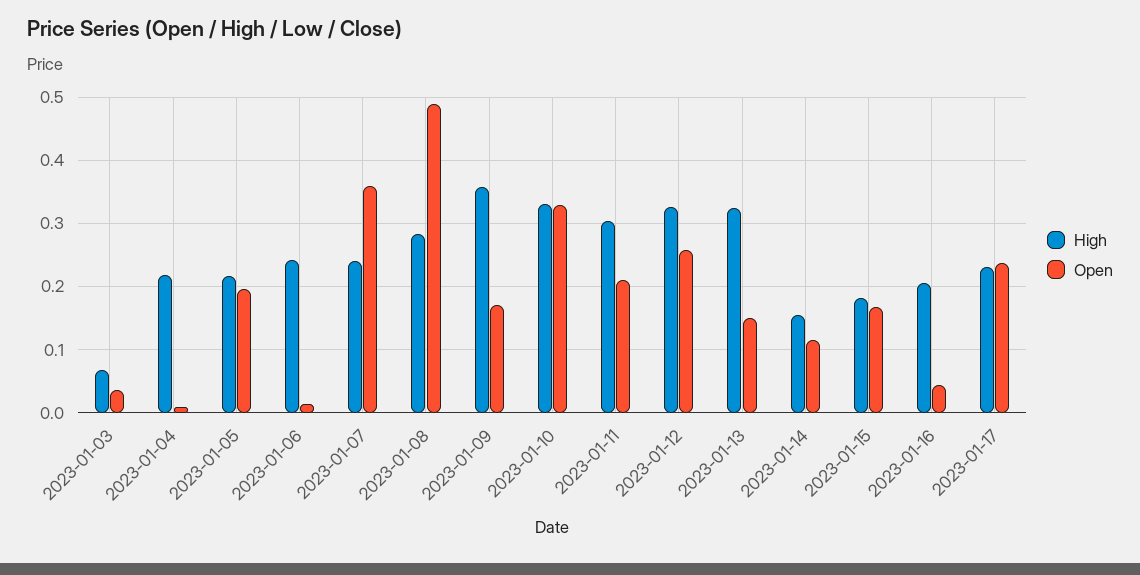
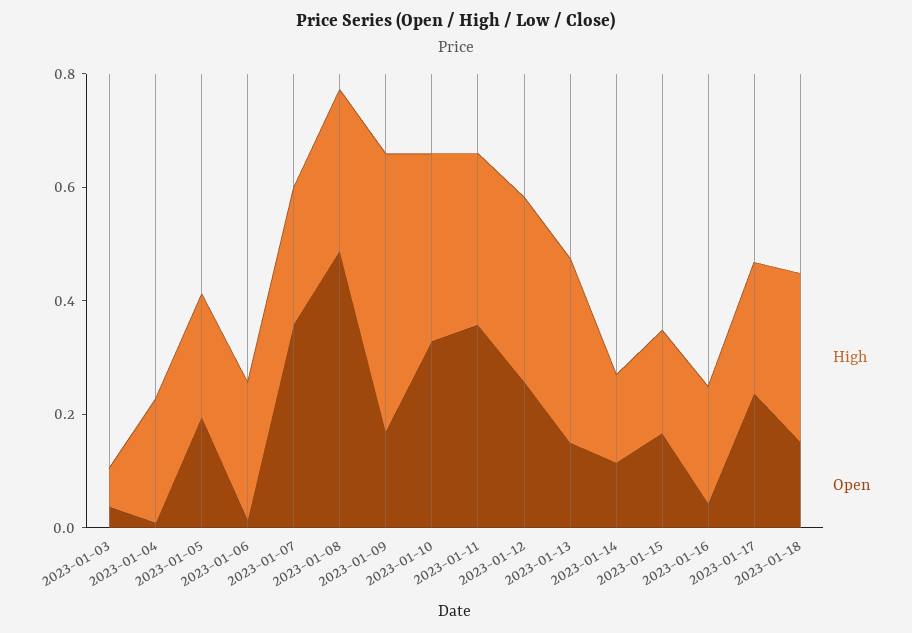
High, 2023-01-09: 0.36 -> 0.5
Open, 2023-01-11: 0.21 -> 0.35
High, 2023-01-18: none -> 0.3
Open, 2023-01-18: none -> 0.15

